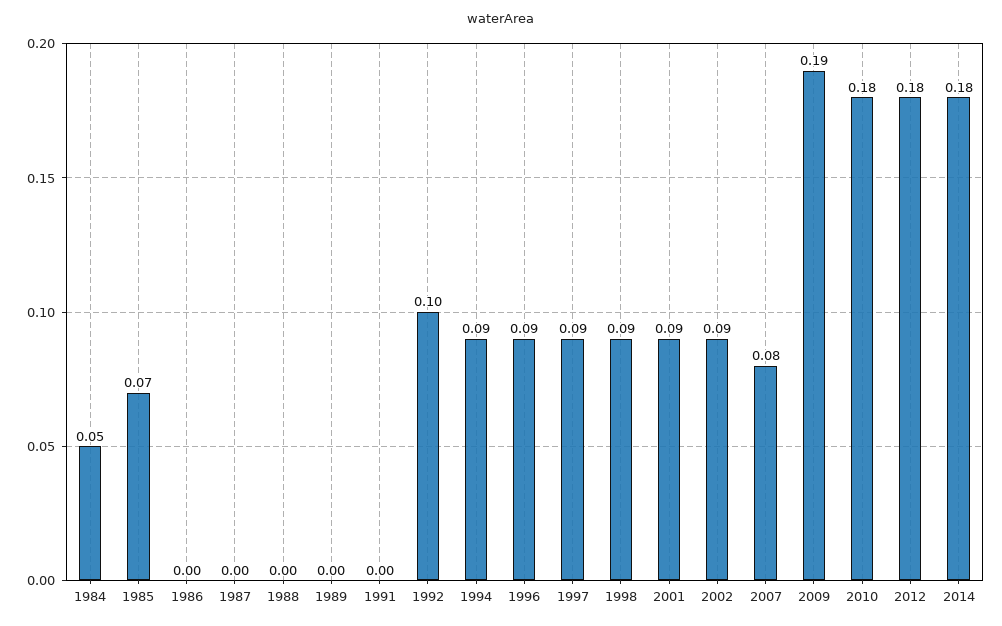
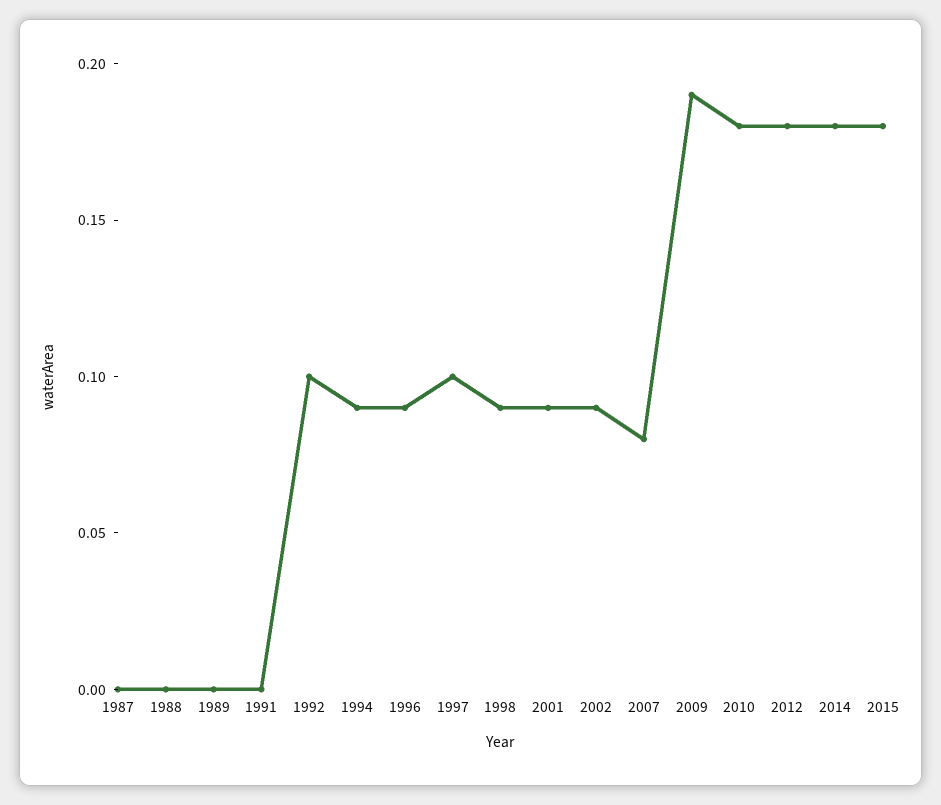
1984: 0.05 -> none
1985: 0.07 -> none
1986: 0 -> none
1997: 0.09 -> 0.1
2015: none -> 0.18

